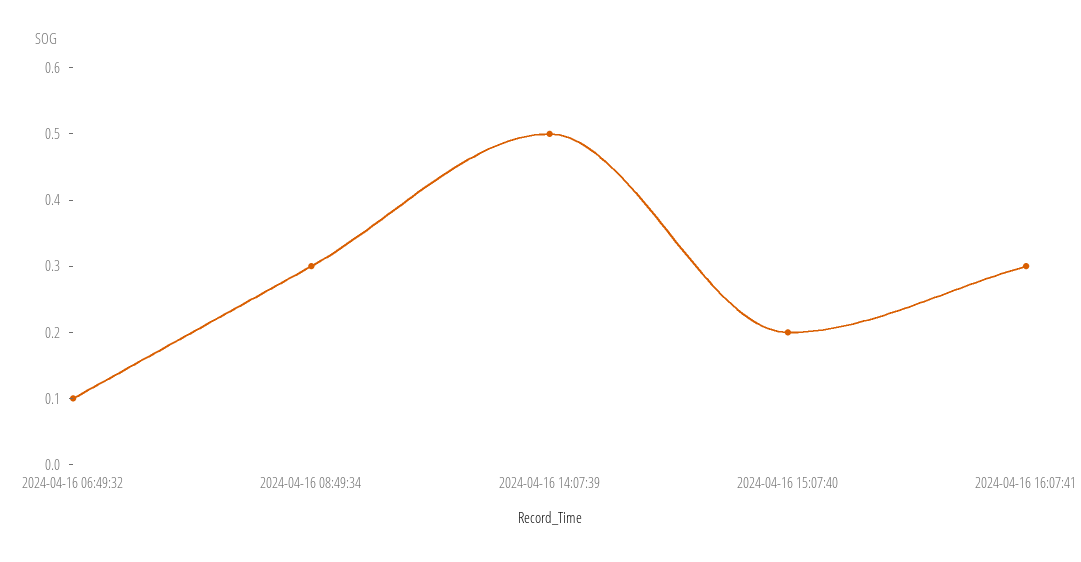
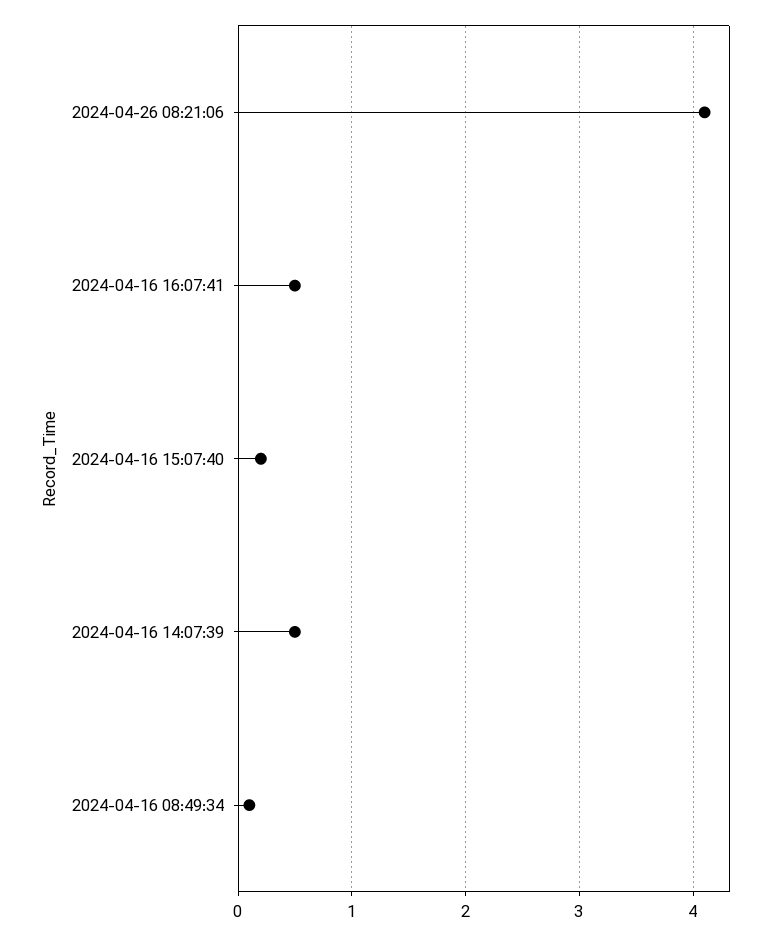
2024-04-16 06:49:32: 0.1 -> none
2024-04-16 08:49:34: 0.3 -> 0.1
2024-04-16 16:07:41: 0.3 -> 0.5
2024-04-26 08:21:06: none -> 4.1

